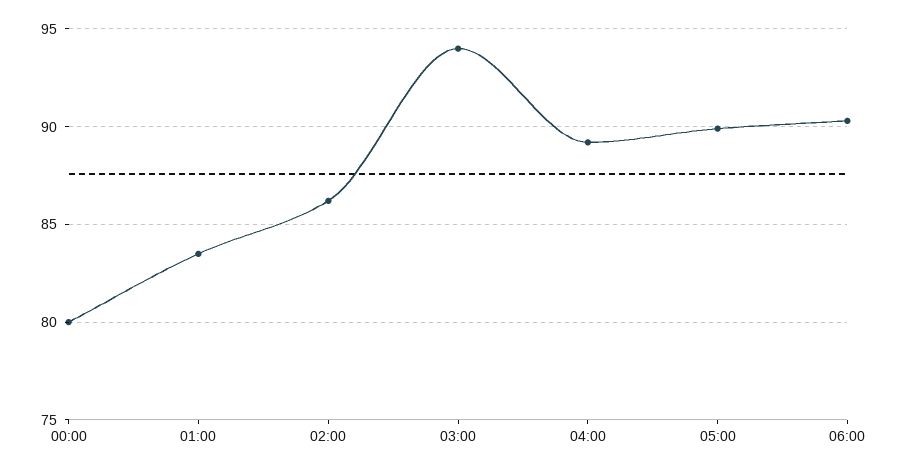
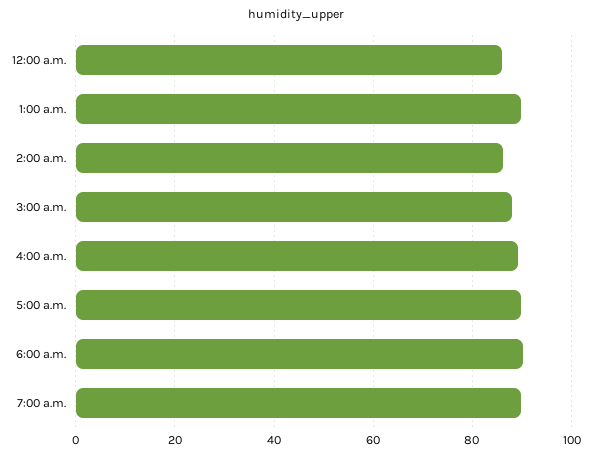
00:00: 80 -> 86
01:00: 83.5 -> 90
03:00: 94 -> 88
7:00 a.m.: none -> 90

